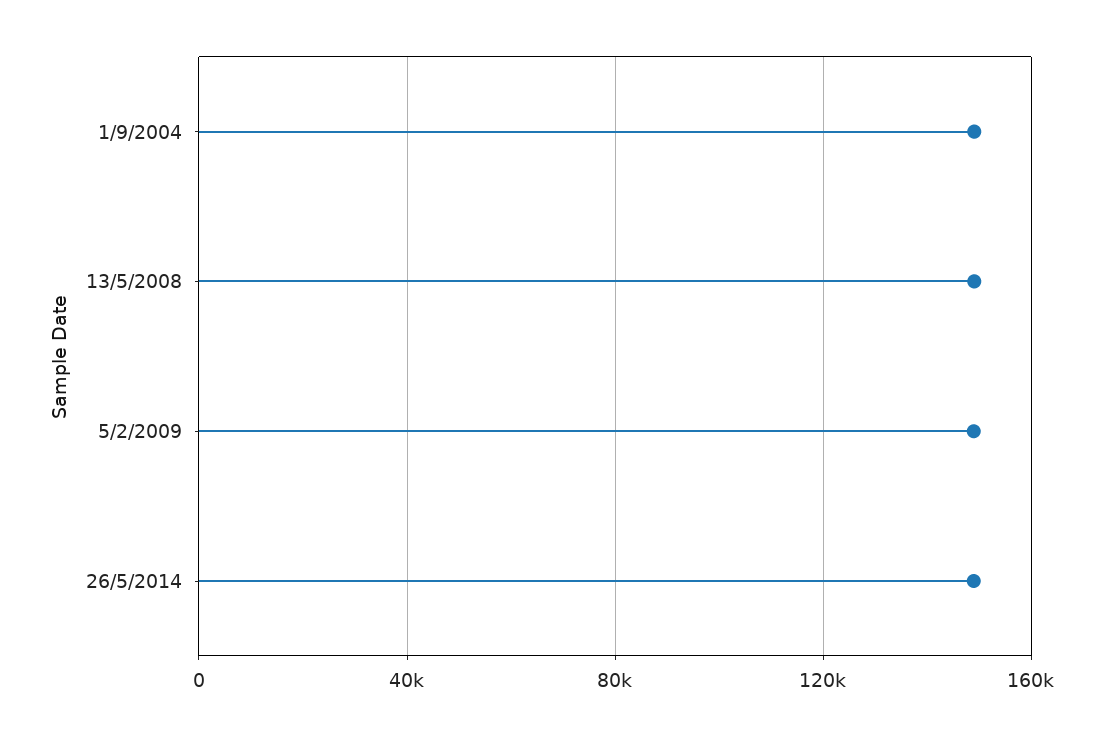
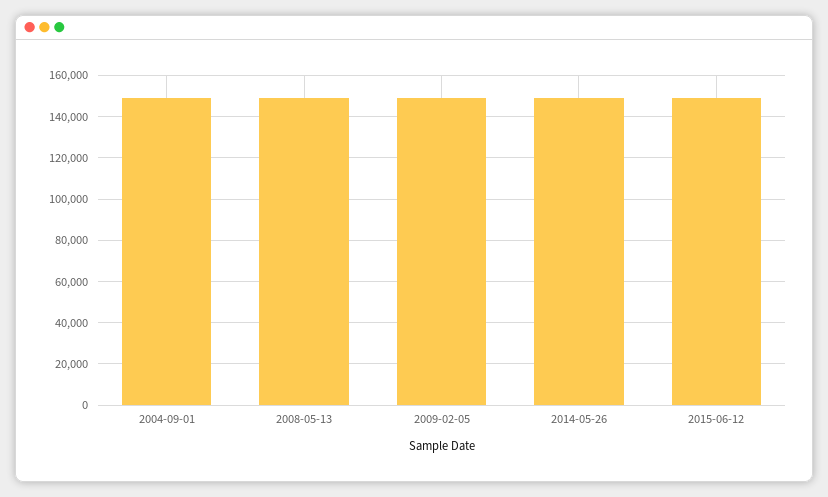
2015-06-12: none -> 150000

